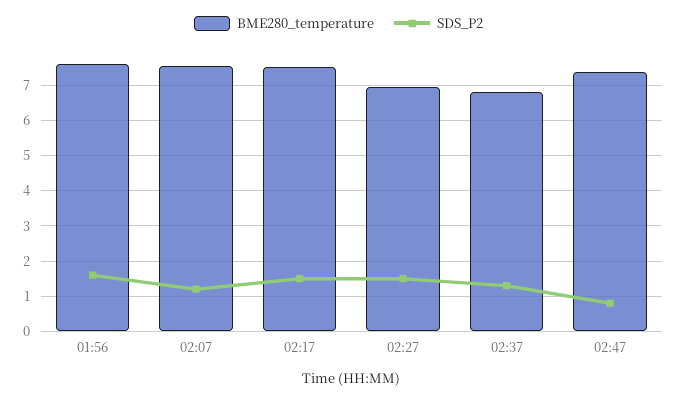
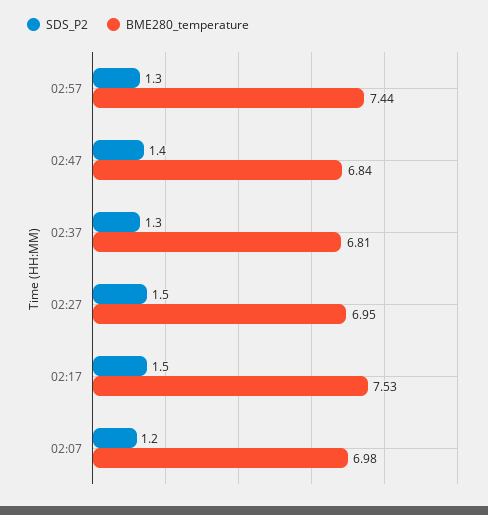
BME280_temperature, 01:56: 7.6 -> none
SDS_P2, 01:56: 1.6 -> none
BME280_temperature, 02:07: 7.6 -> 6.98
BME280_temperature, 02:47: 7.4 -> 6.84
SDS_P2, 02:47: 0.8 -> 1.4
SDS_P2, 02:57: none -> 1.3
BME280_temperature, 02:57: none -> 7.44

